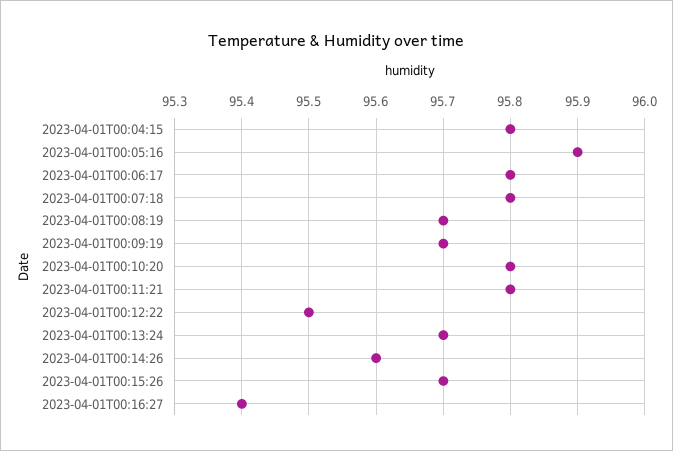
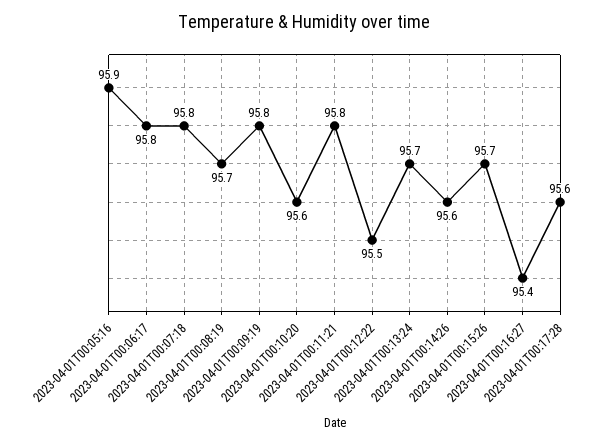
2023-04-01T00:04:15: 95.8 -> none
2023-04-01T00:09:19: 95.7 -> 95.8
2023-04-01T00:10:20: 95.8 -> 95.6
2023-04-01T00:17:28: none -> 95.6

